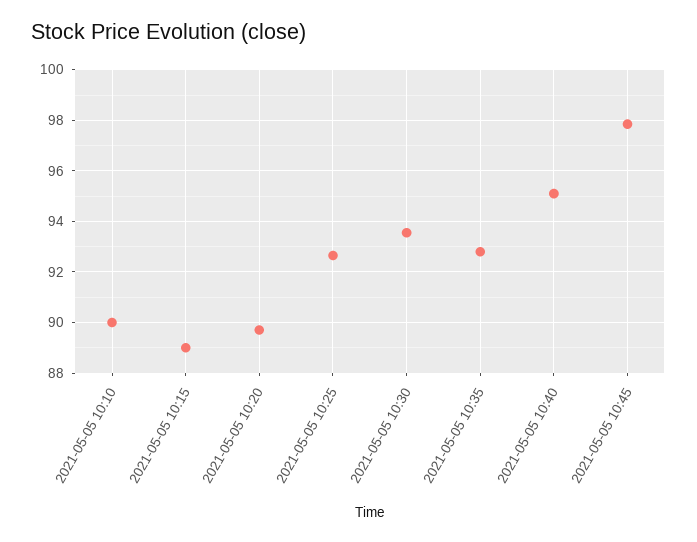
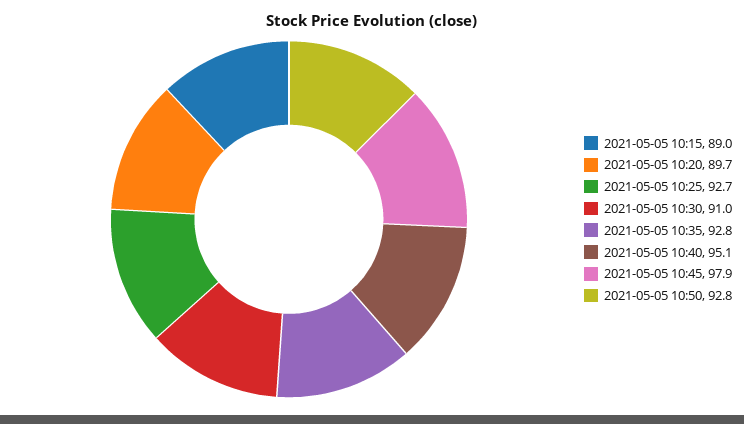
2021-05-05 10:10: 90 -> none
2021-05-05 10:30: 93.5 -> 91
2021-05-05 10:50: none -> 92.8

